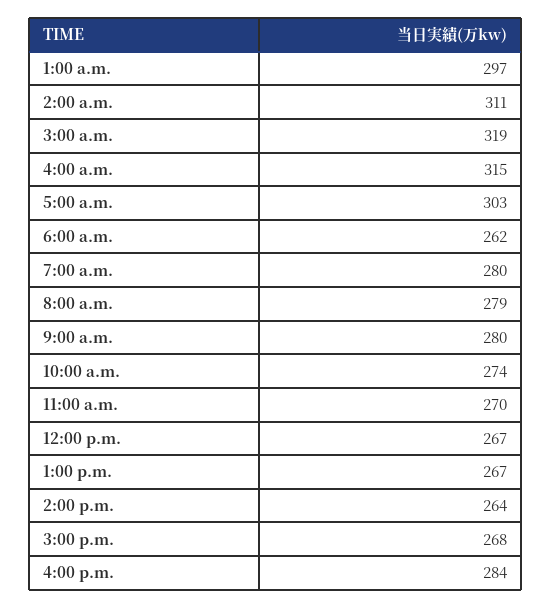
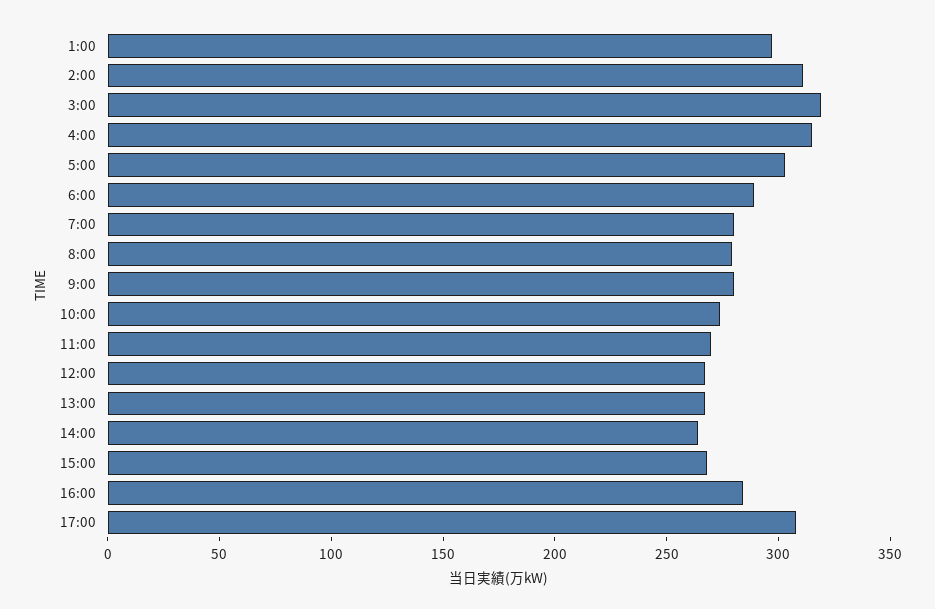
6:00 a.m.: 262 -> 290
17:00: none -> 310

